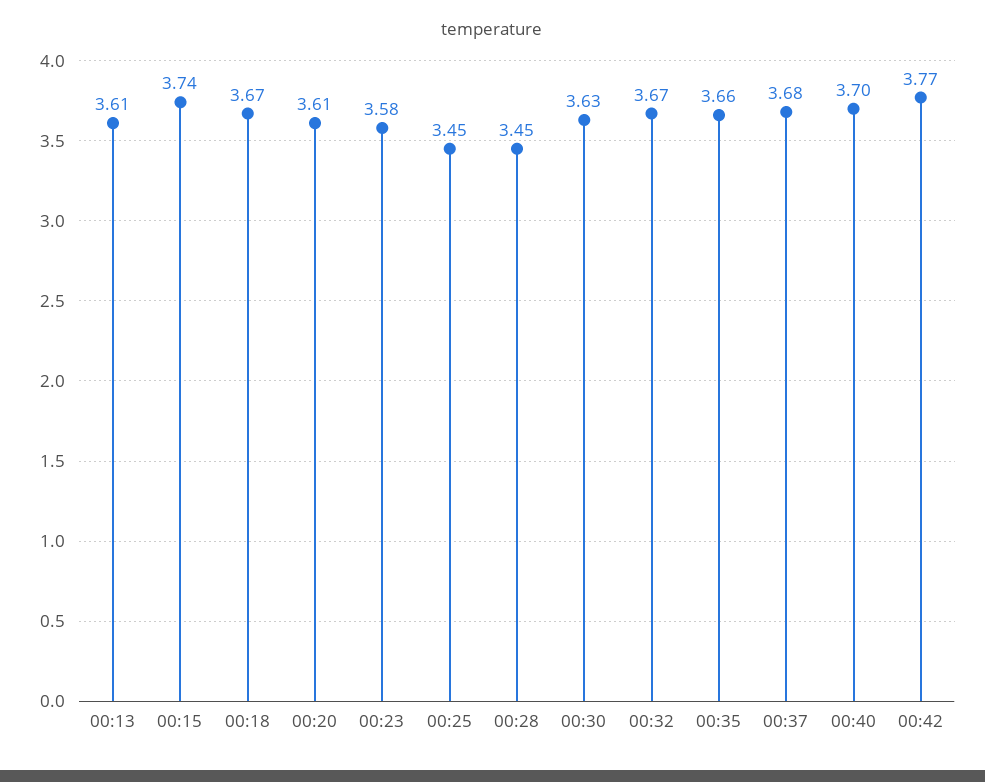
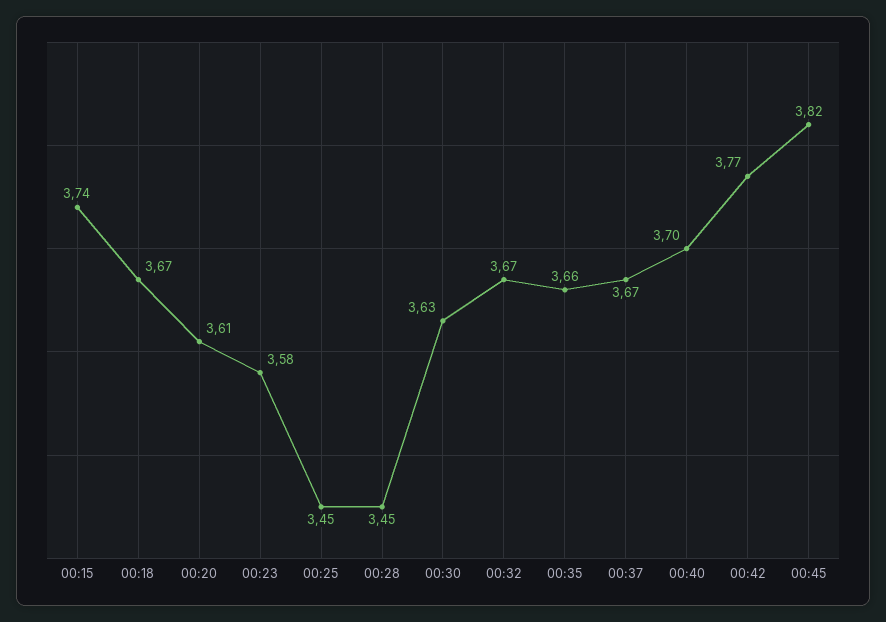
00:13: 3.61 -> none
00:37: 3.68 -> 3.67
00:45: none -> 3.82

